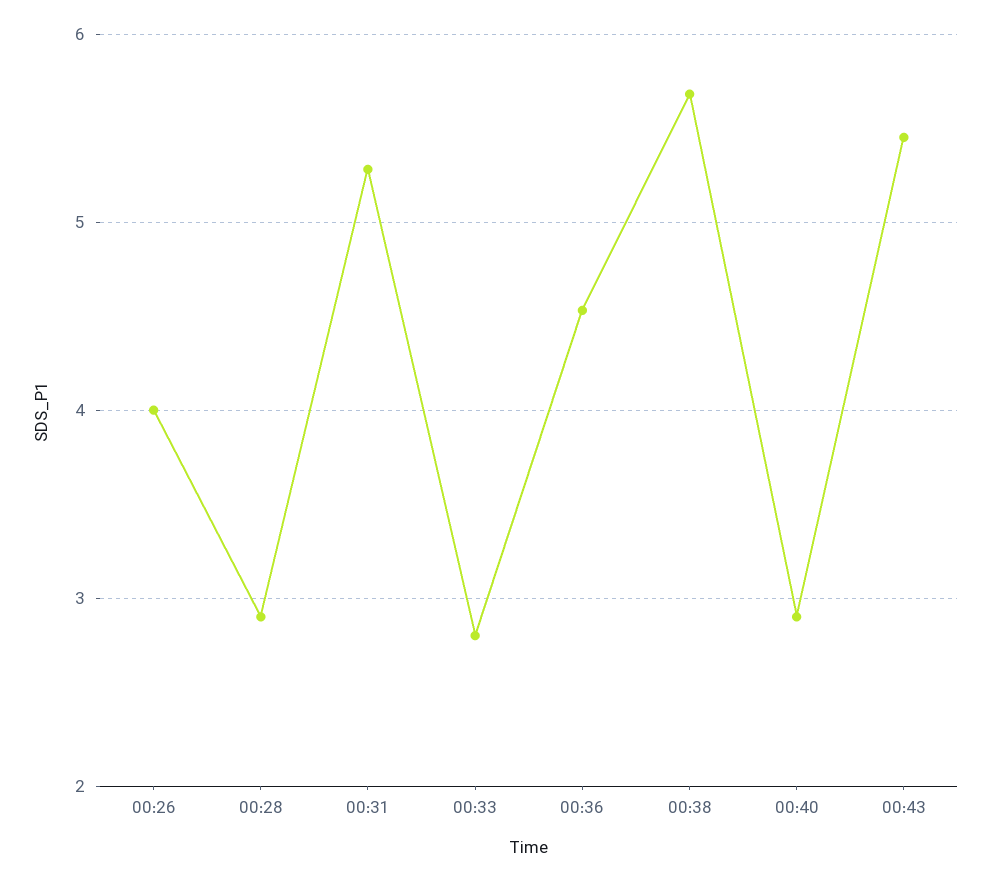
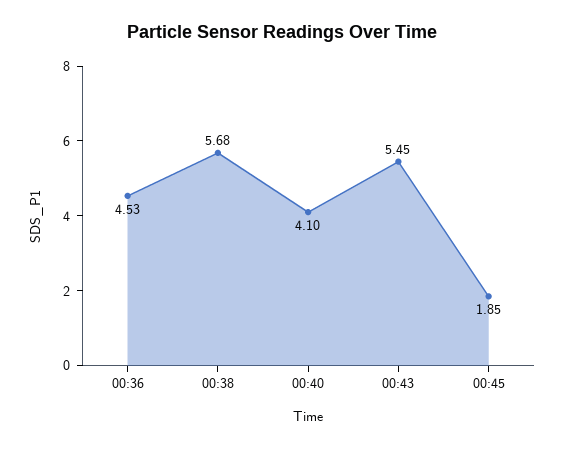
00:26: 4 -> none
00:28: 2.9 -> none
00:31: 5.3 -> none
00:33: 2.8 -> none
00:40: 2.9 -> 4.1
00:45: none -> 1.85

